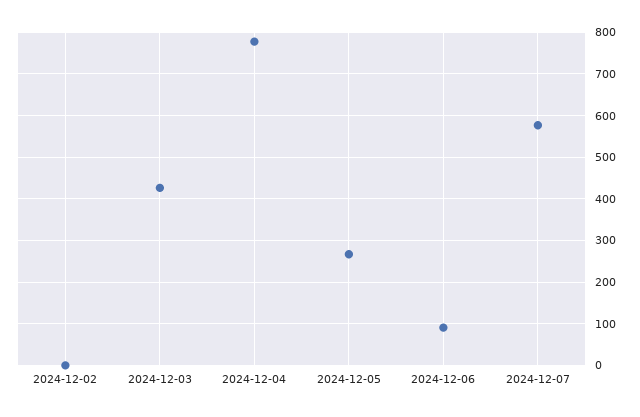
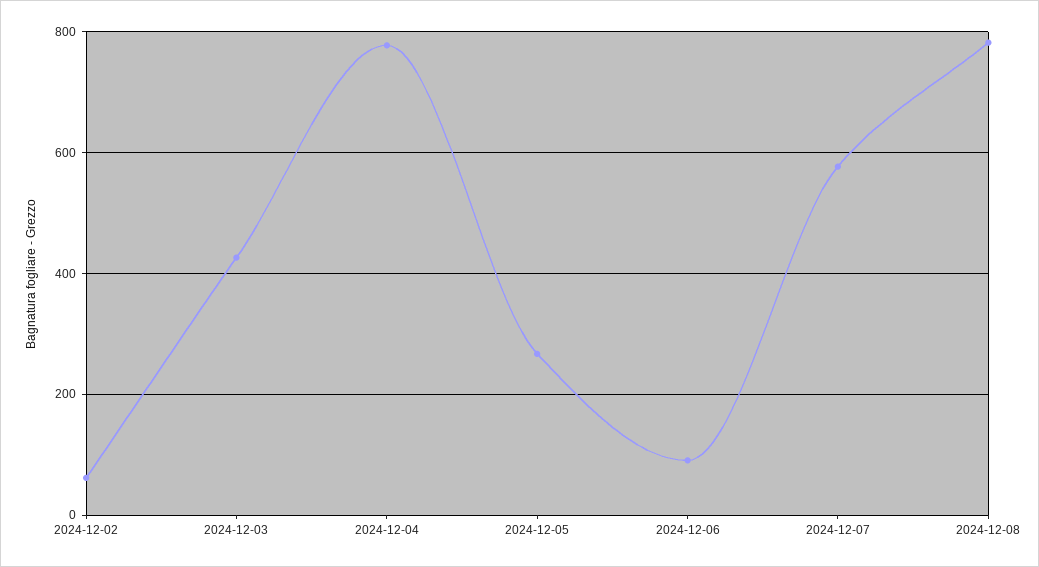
2024-12-02: 0 -> 60
2024-12-08: none -> 780

